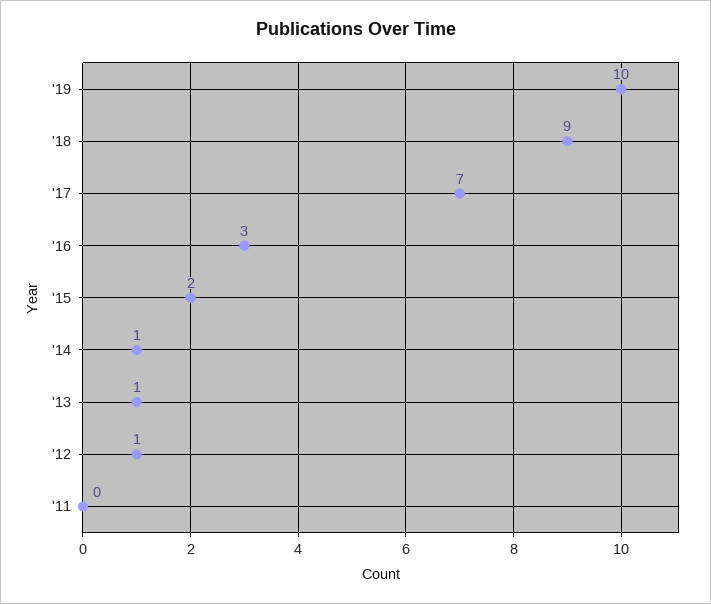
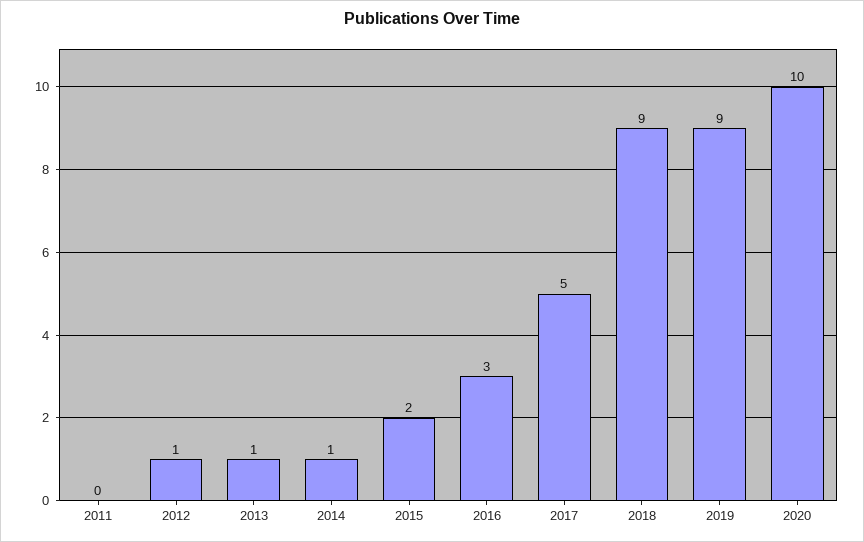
'19: 10 -> 9
'17: 7 -> 5
2020: none -> 10

